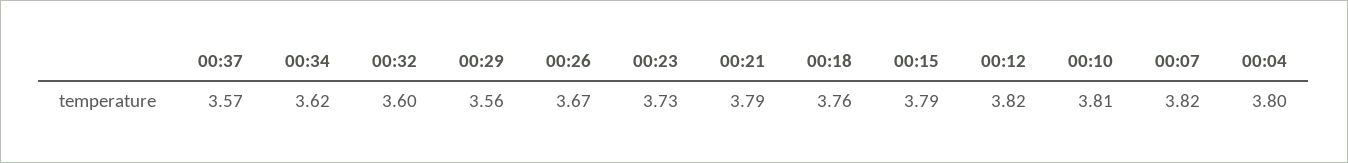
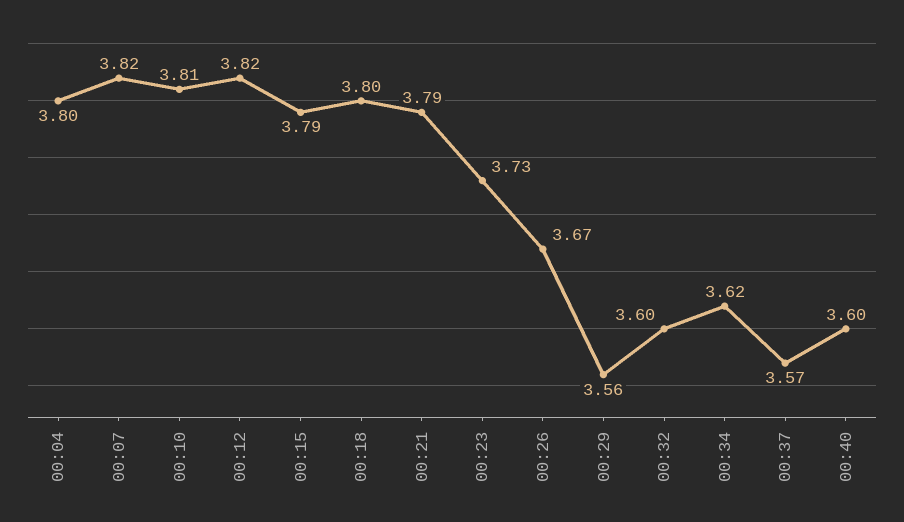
00:18: 3.76 -> 3.8
00:40: none -> 3.6

